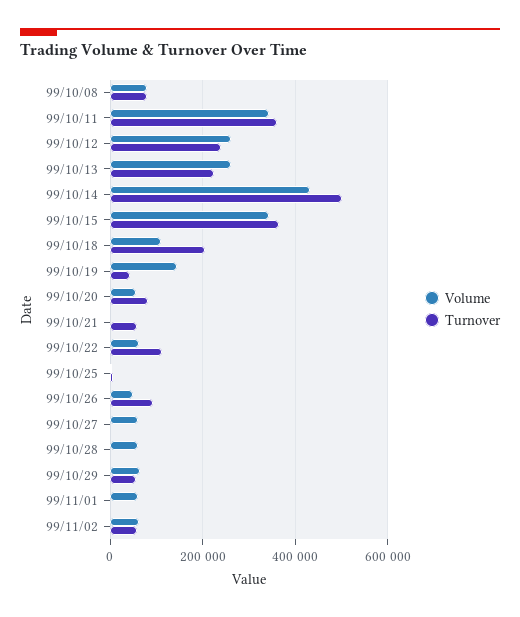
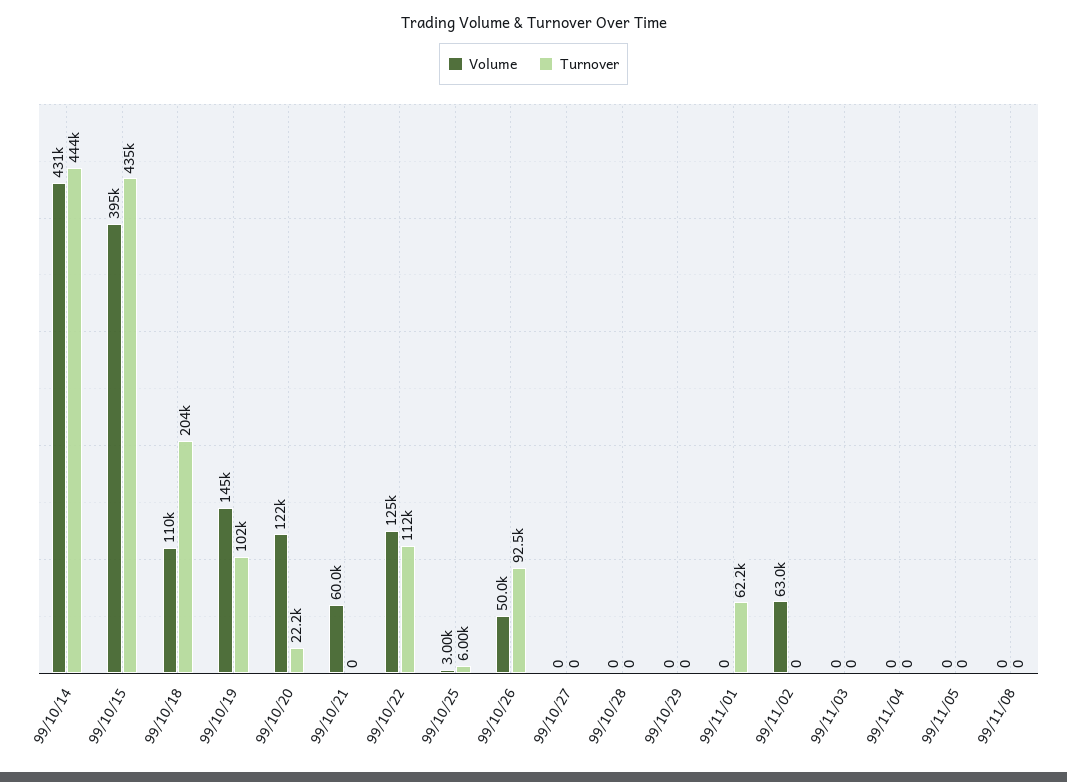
Volume, 99/10/08: 80000 -> none
Turnover, 99/10/08: 80000 -> none
Volume, 99/10/11: 340000 -> none
Turnover, 99/10/11: 360000 -> none
Volume, 99/10/12: 260000 -> none
Turnover, 99/10/12: 240000 -> none
Volume, 99/10/13: 260000 -> none
Turnover, 99/10/13: 220000 -> none
Turnover, 99/10/14: 500000 -> 444000
Volume, 99/10/15: 340000 -> 395000
Turnover, 99/10/15: 360000 -> 435000
Turnover, 99/10/19: 40000 -> 102000
Volume, 99/10/20: 60000 -> 122000
Turnover, 99/10/20: 80000 -> 22200
Volume, 99/10/21: 0 -> 60000
Turnover, 99/10/21: 60000 -> 0
Volume, 99/10/22: 60000 -> 125000
Volume, 99/10/27: 60000 -> 0
Volume, 99/10/28: 60000 -> 0
Volume, 99/10/29: 60000 -> 0
Turnover, 99/10/29: 60000 -> 0
Volume, 99/11/01: 60000 -> 0
Turnover, 99/11/01: 0 -> 62200
Turnover, 99/11/02: 60000 -> 0
Volume, 99/11/03: none -> 0
Turnover, 99/11/03: none -> 0
Volume, 99/11/04: none -> 0
Turnover, 99/11/04: none -> 0
Volume, 99/11/05: none -> 0
Turnover, 99/11/05: none -> 0
Volume, 99/11/08: none -> 0
Turnover, 99/11/08: none -> 0

